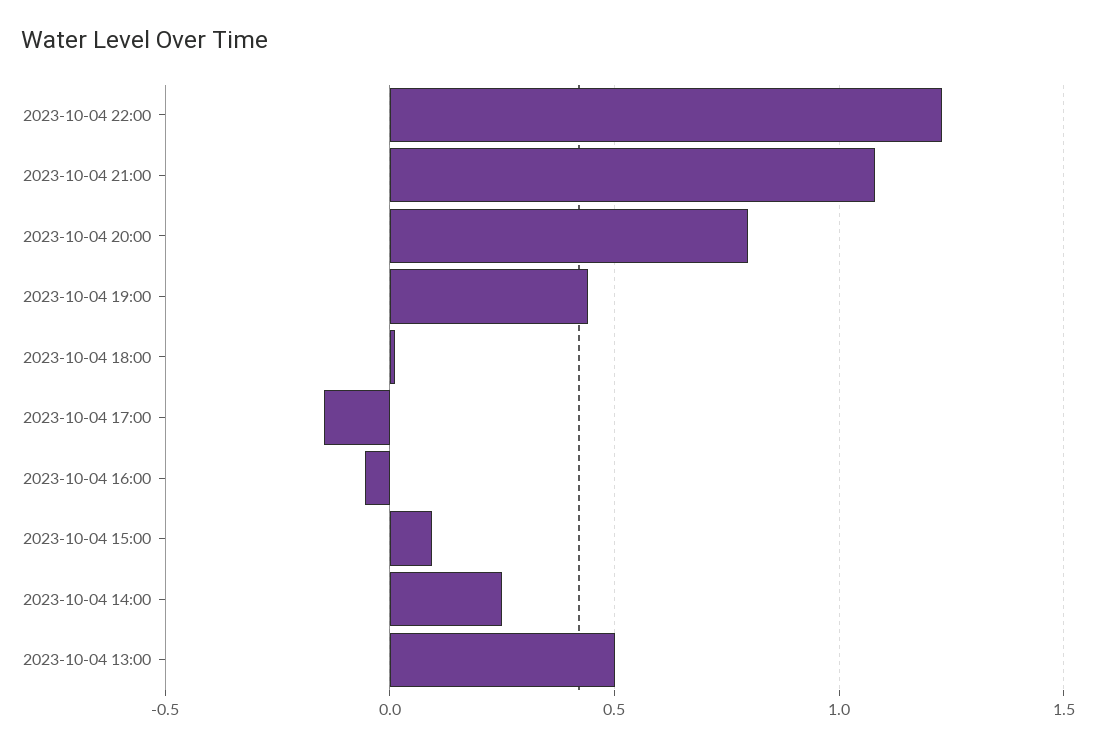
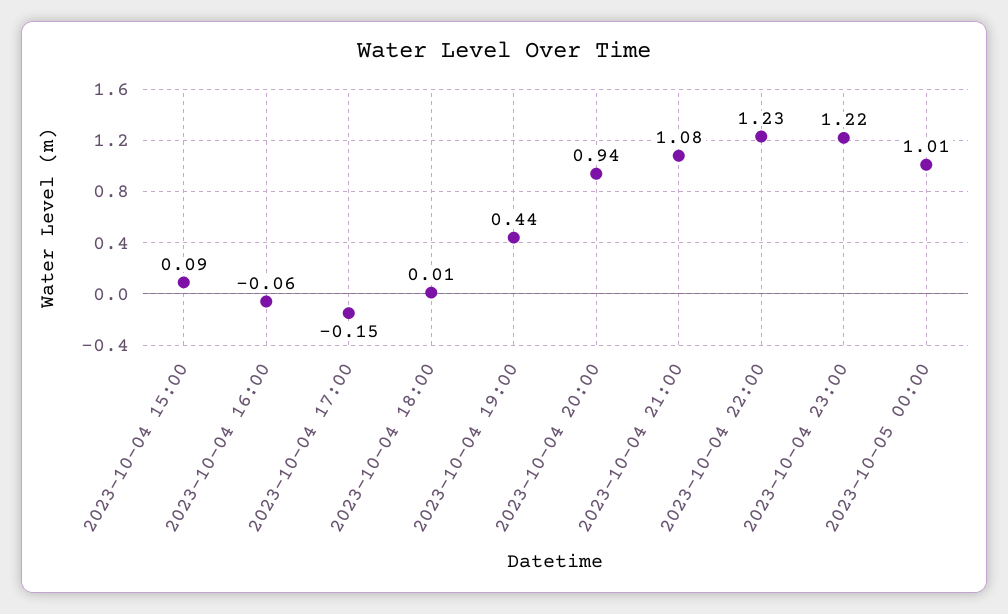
2023-10-04 20:00: 0.8 -> 0.94
2023-10-04 14:00: 0.25 -> none
2023-10-04 13:00: 0.5 -> none
2023-10-04 23:00: none -> 1.22
2023-10-05 00:00: none -> 1.01

